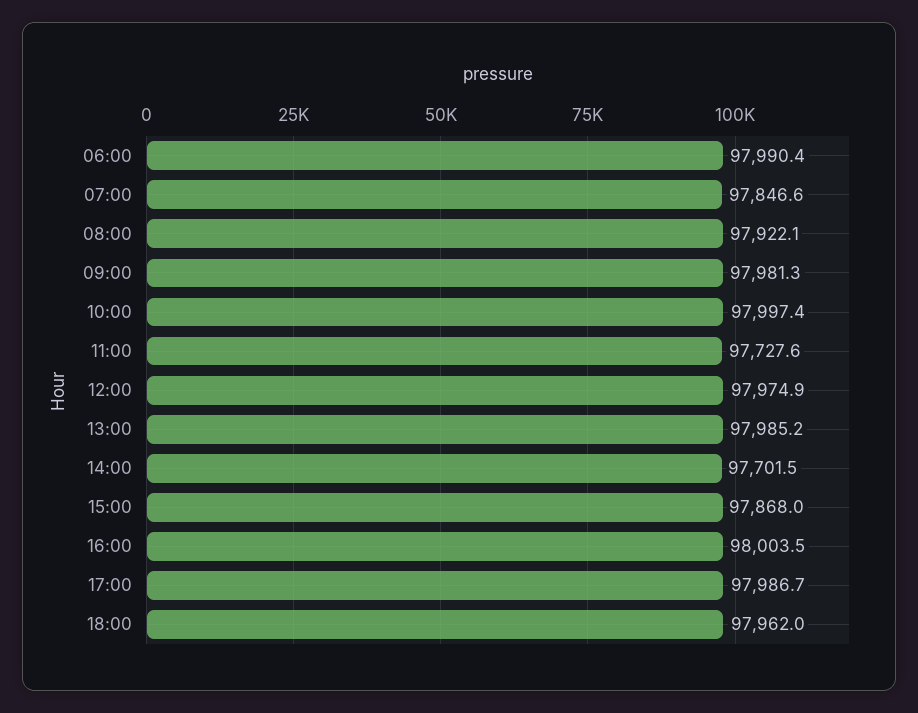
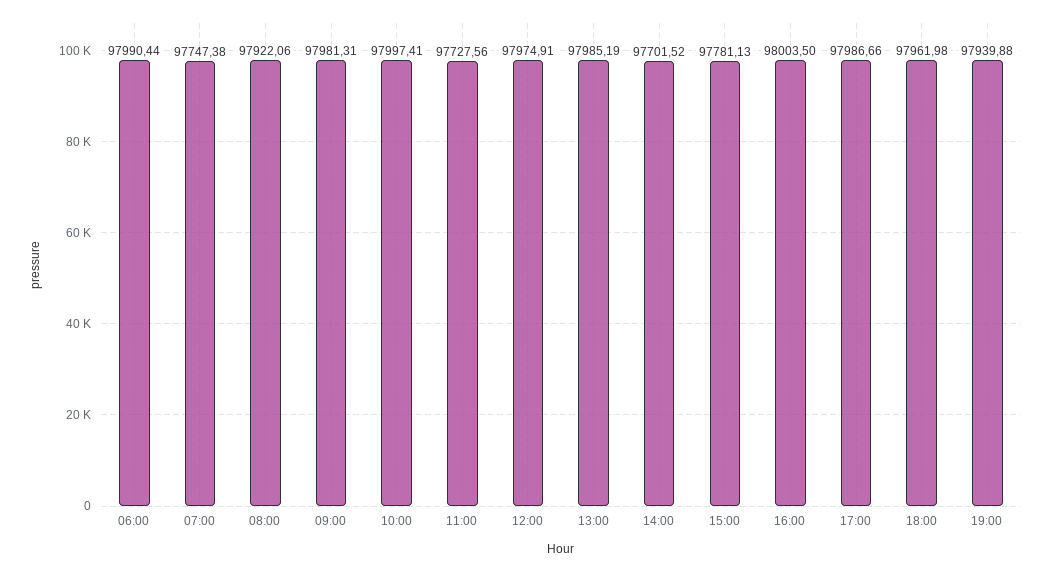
07:00: 97846.6 -> 97747.38
15:00: 97868 -> 97781.13
19:00: none -> 97939.88

